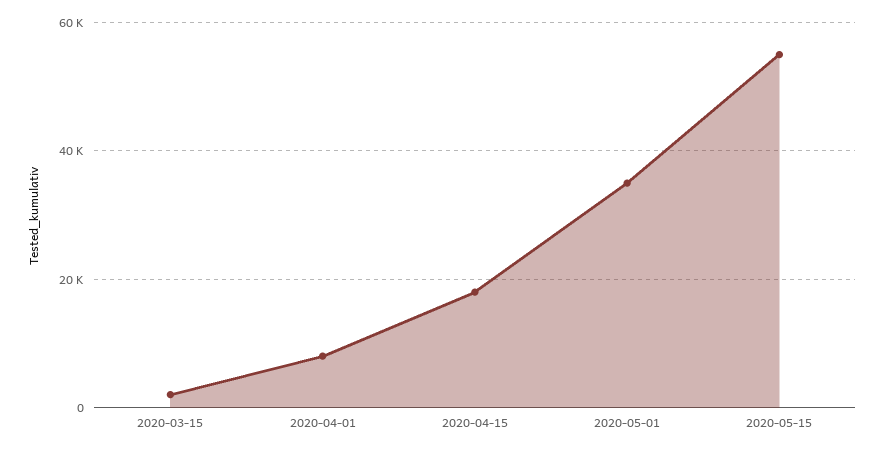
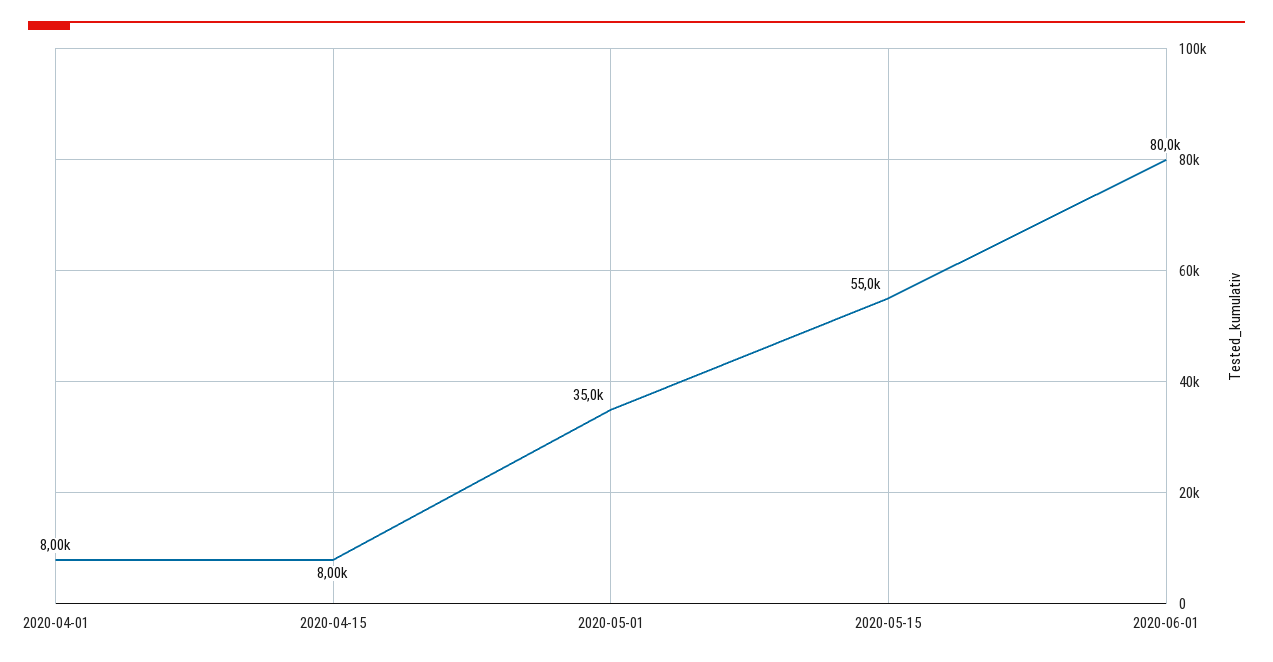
2020-03-15: 2000 -> none
2020-04-15: 18000 -> 8000
2020-06-01: none -> 80000

